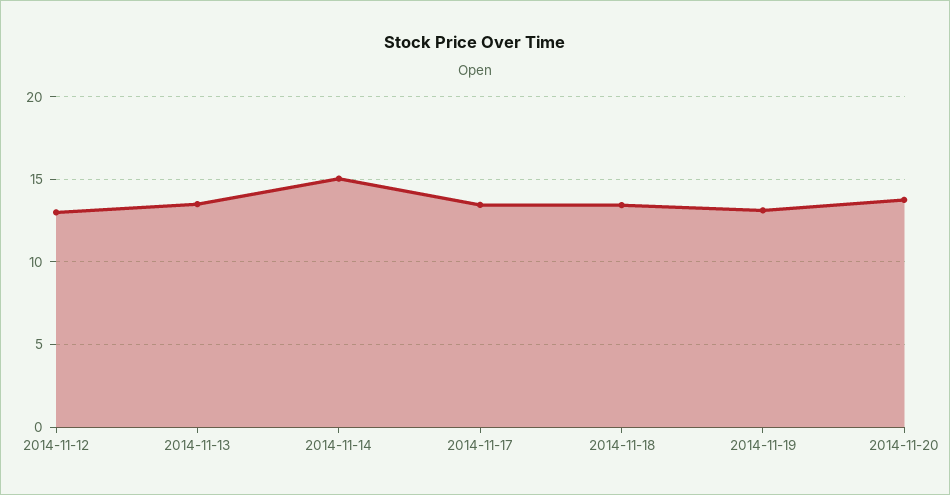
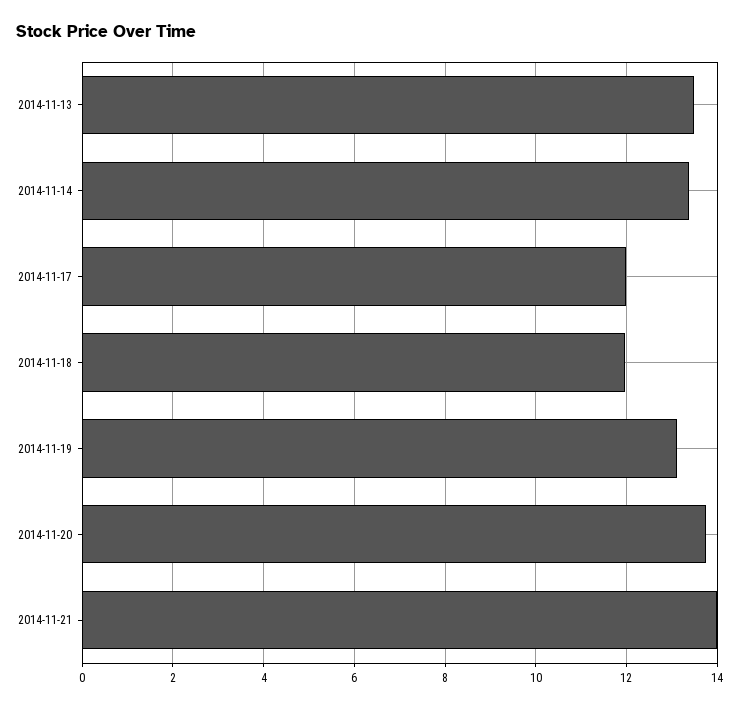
2014-11-12: 13 -> none
2014-11-14: 15 -> 13.4
2014-11-17: 13.5 -> 12
2014-11-18: 13.5 -> 12
2014-11-21: none -> 14

